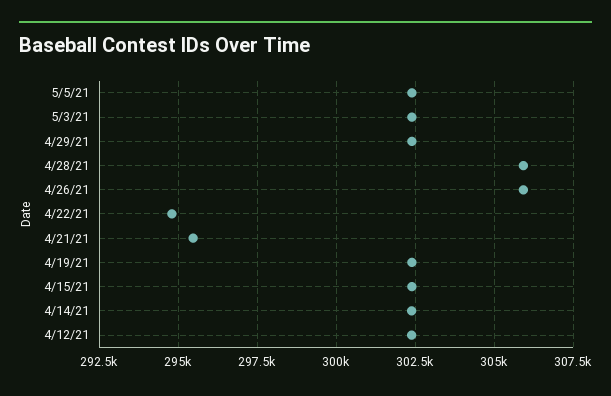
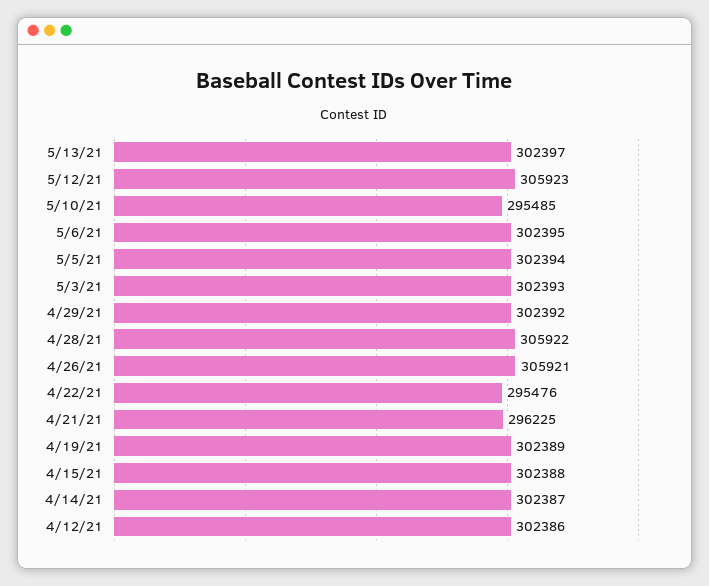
4/22/21: 294750 -> 295476
4/21/21: 295500 -> 296225
5/13/21: none -> 302397
5/12/21: none -> 305923
5/10/21: none -> 295485
5/6/21: none -> 302395

